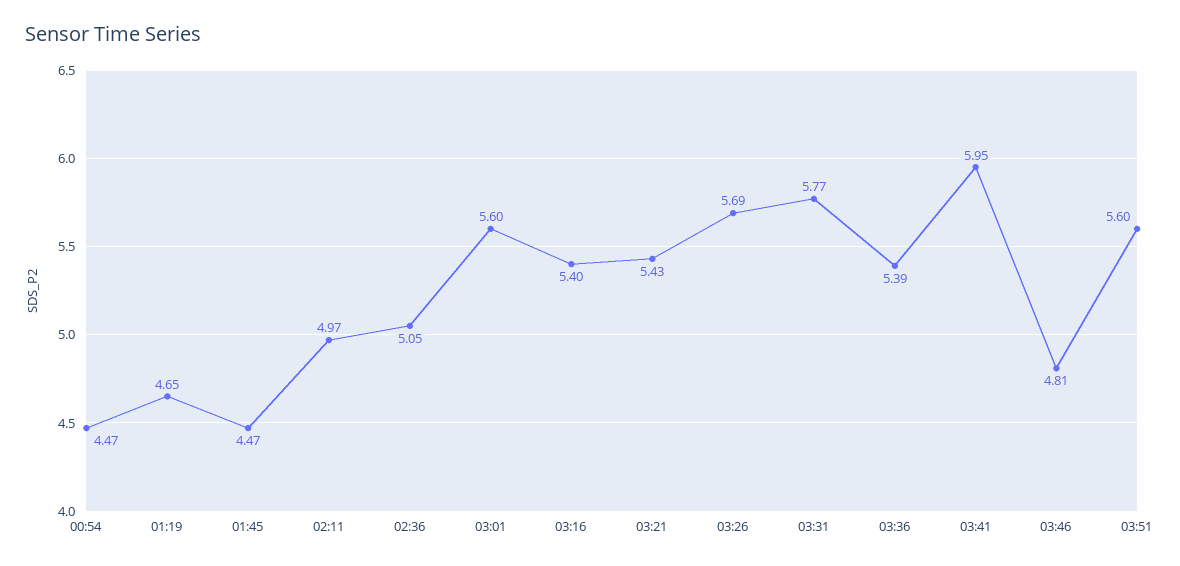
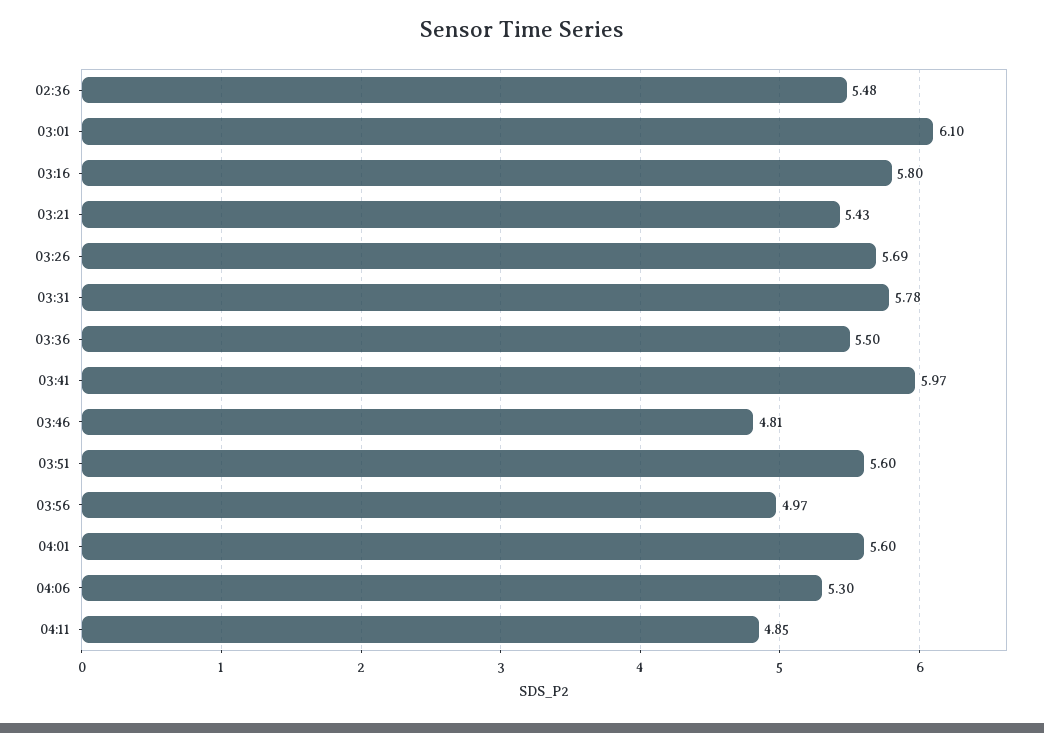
00:54: 4.47 -> none
01:19: 4.65 -> none
01:45: 4.47 -> none
02:11: 4.97 -> none
02:36: 5.05 -> 5.48
03:01: 5.6 -> 6.1
03:16: 5.4 -> 5.8
03:31: 5.77 -> 5.78
03:36: 5.39 -> 5.5
03:41: 5.95 -> 5.97
03:56: none -> 4.97
04:01: none -> 5.6
04:06: none -> 5.3
04:11: none -> 4.85

